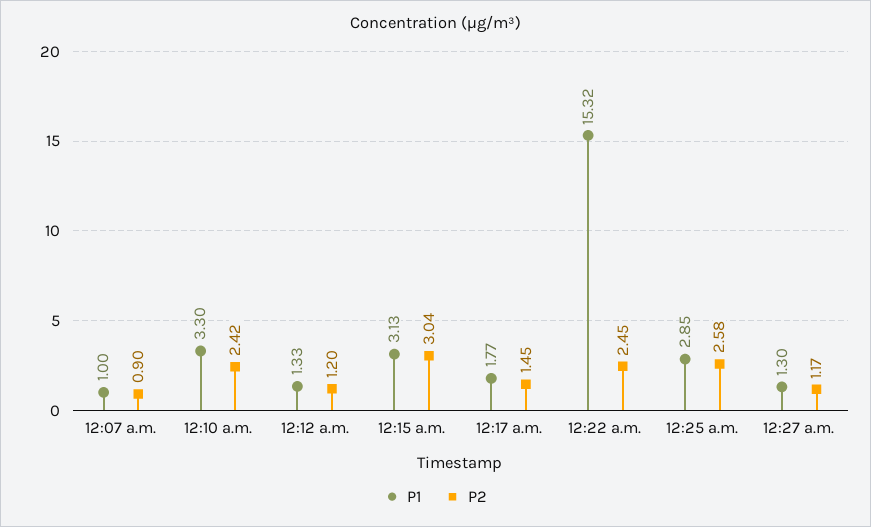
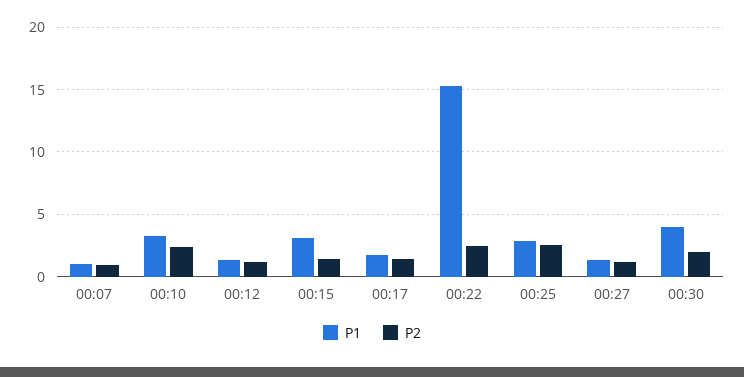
P2, 12:15 a.m.: 3.04 -> 1.5
P1, 00:30: none -> 4
P2, 00:30: none -> 2

